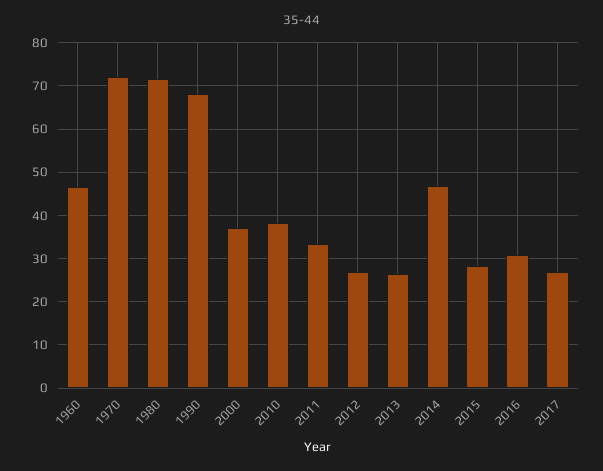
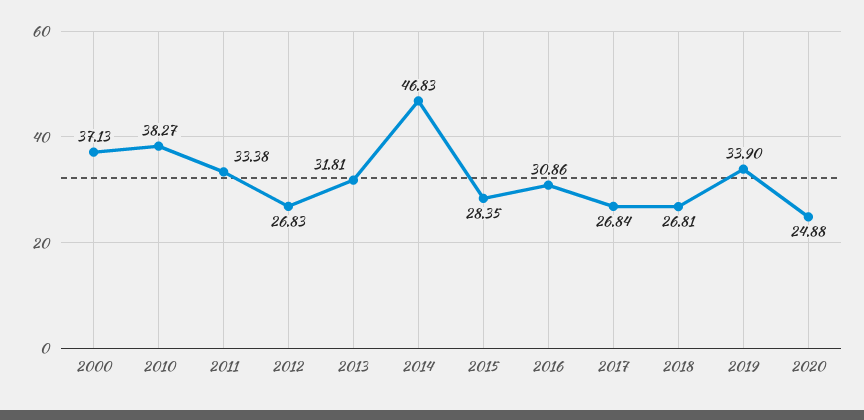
1960: 46 -> none
1970: 72 -> none
1980: 72 -> none
1990: 68 -> none
2013: 26 -> 31.81
2018: none -> 26.81
2019: none -> 33.9
2020: none -> 24.88

